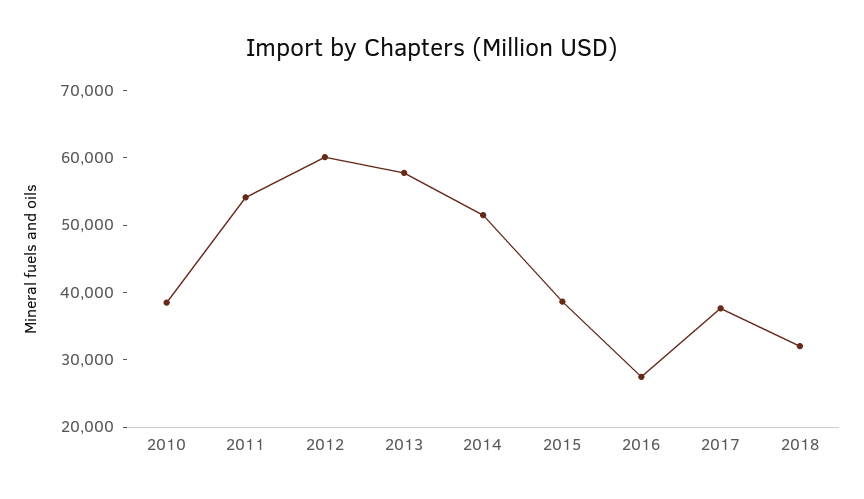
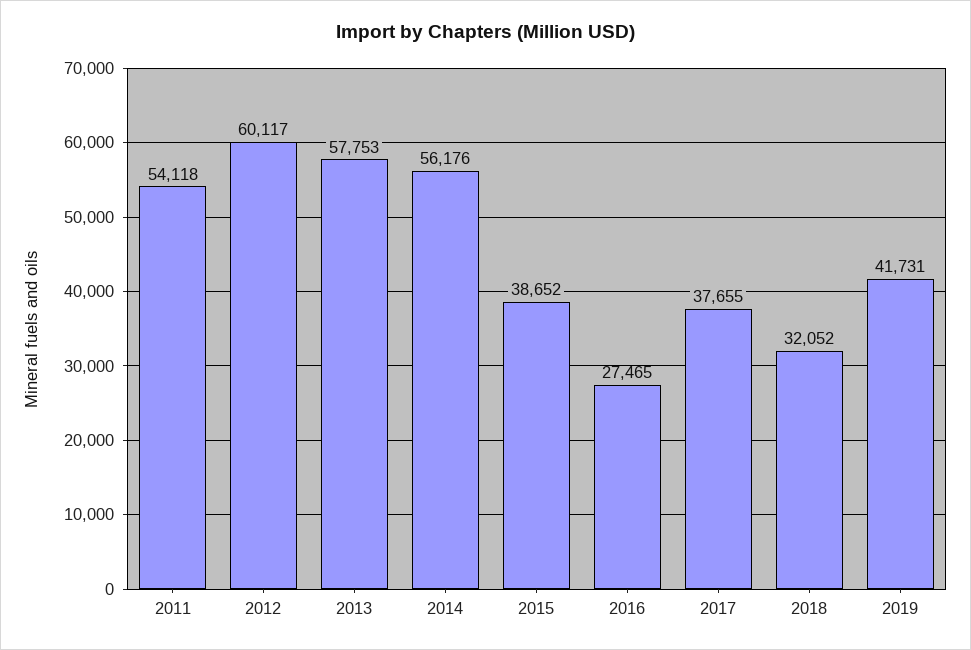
2010: 38000 -> none
2014: 52000 -> 56176
2019: none -> 41731

